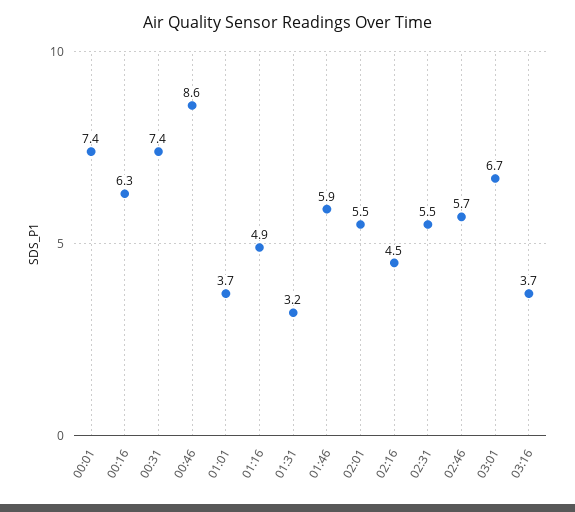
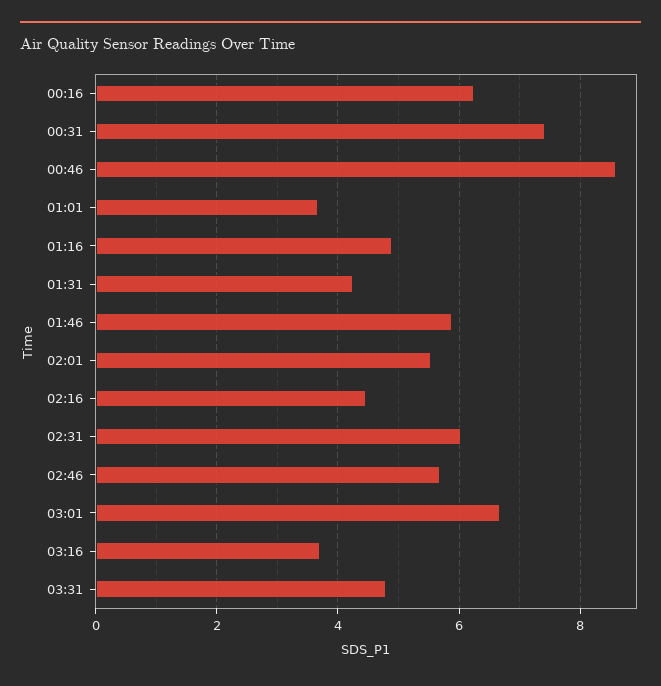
00:01: 7.4 -> none
01:31: 3.2 -> 4.2
02:31: 5.5 -> 6
03:31: none -> 4.8

